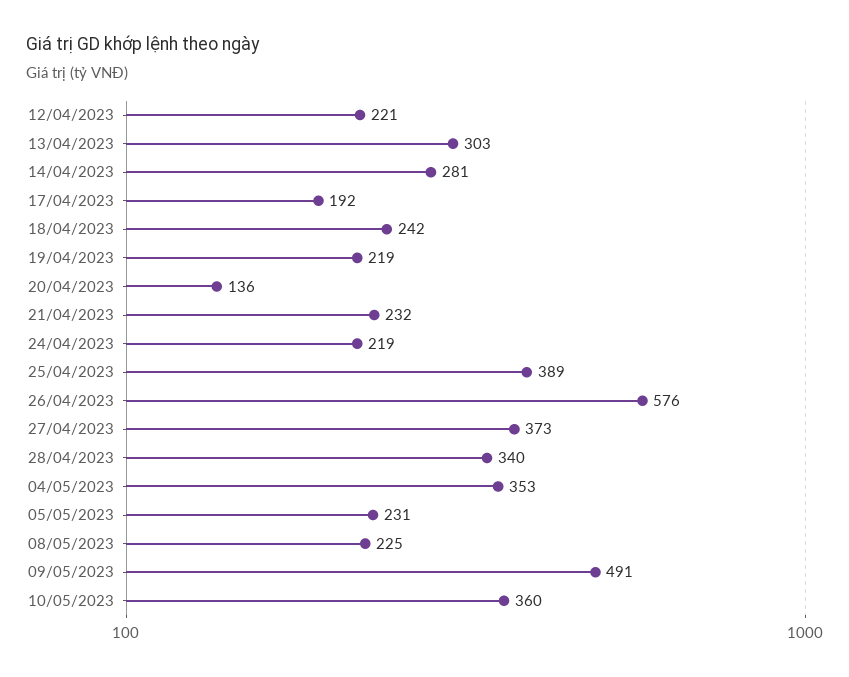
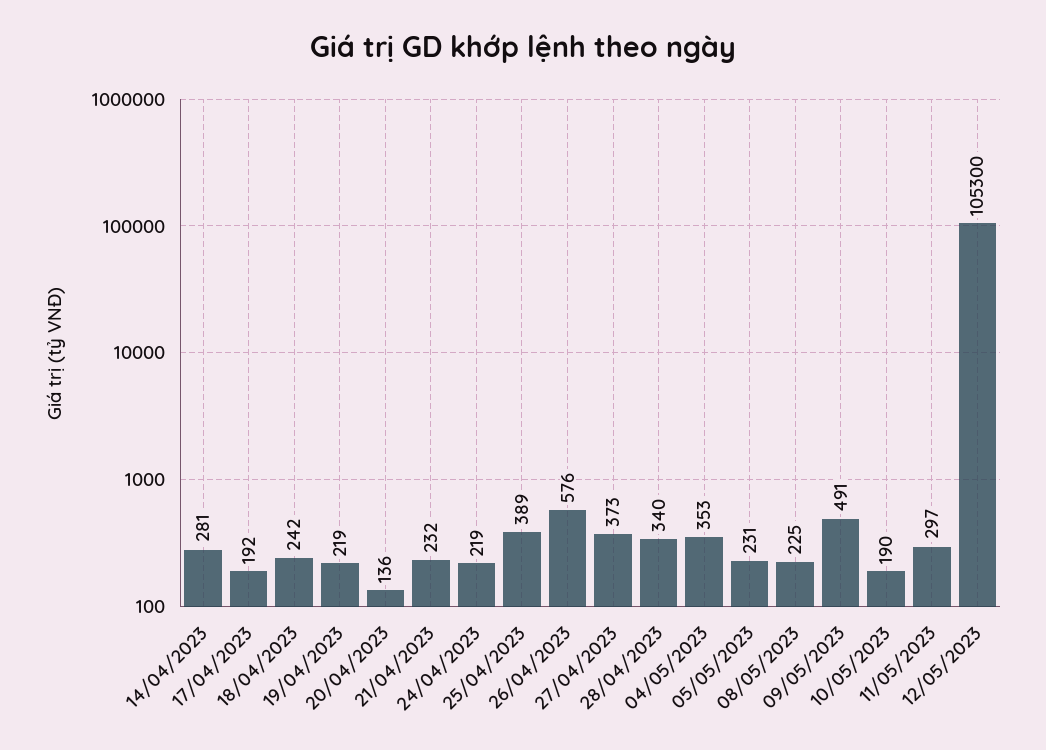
12/04/2023: 221 -> none
13/04/2023: 303 -> none
10/05/2023: 360 -> 190
11/05/2023: none -> 297
12/05/2023: none -> 105300

